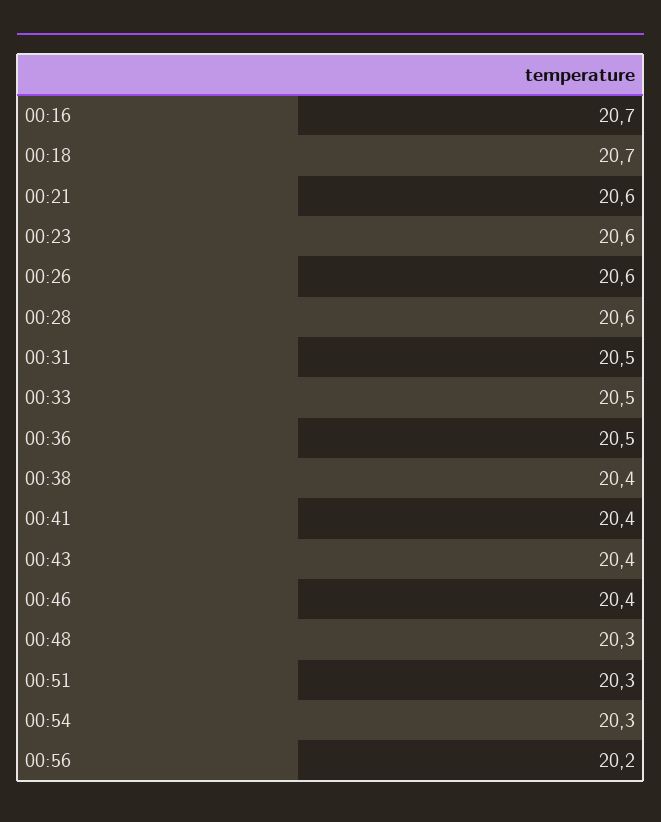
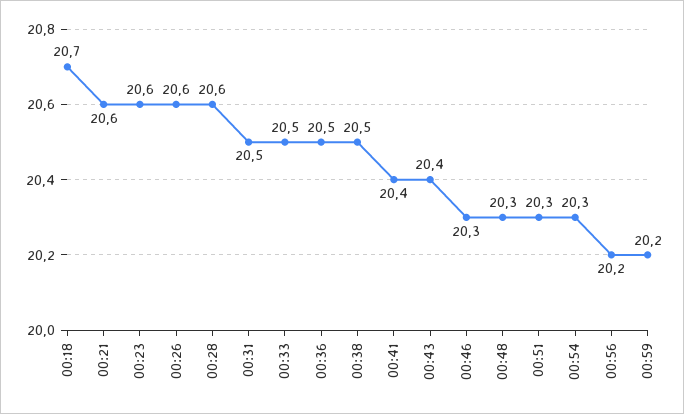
00:16: 20.7 -> none
00:38: 20.4 -> 20.5
00:46: 20.4 -> 20.3
00:59: none -> 20.2

